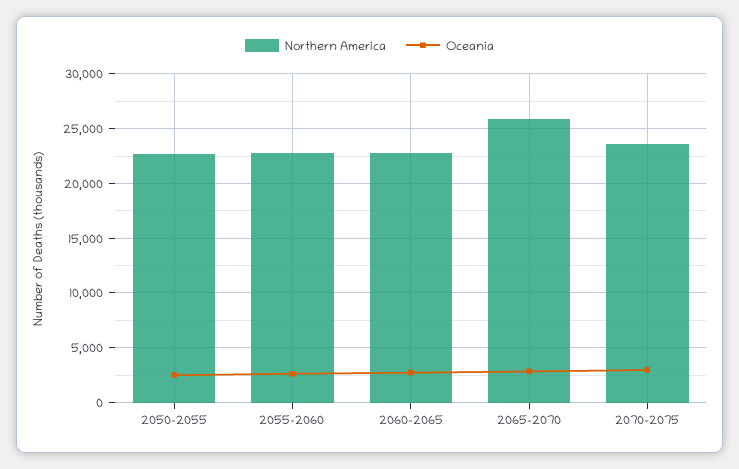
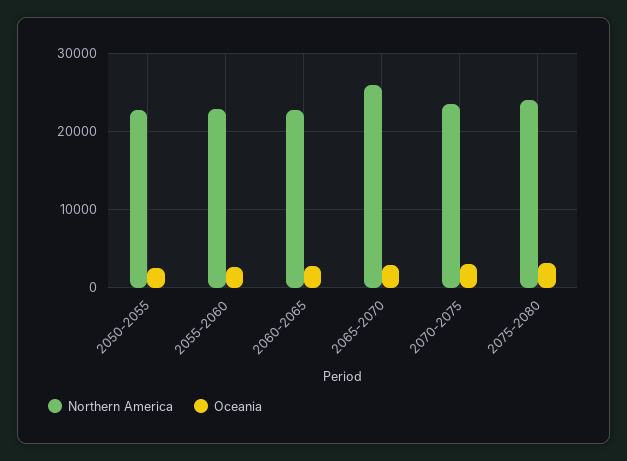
Northern America, 2075-2080: none -> 24000
Oceania, 2075-2080: none -> 3000

